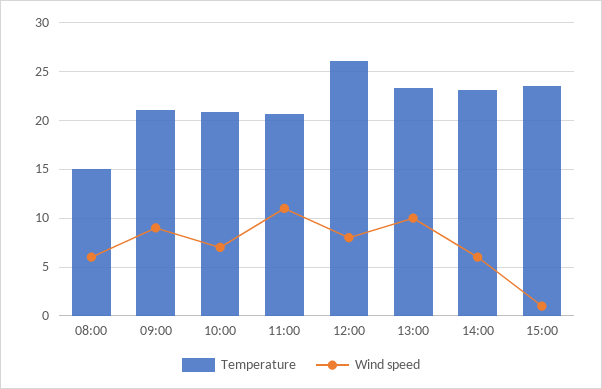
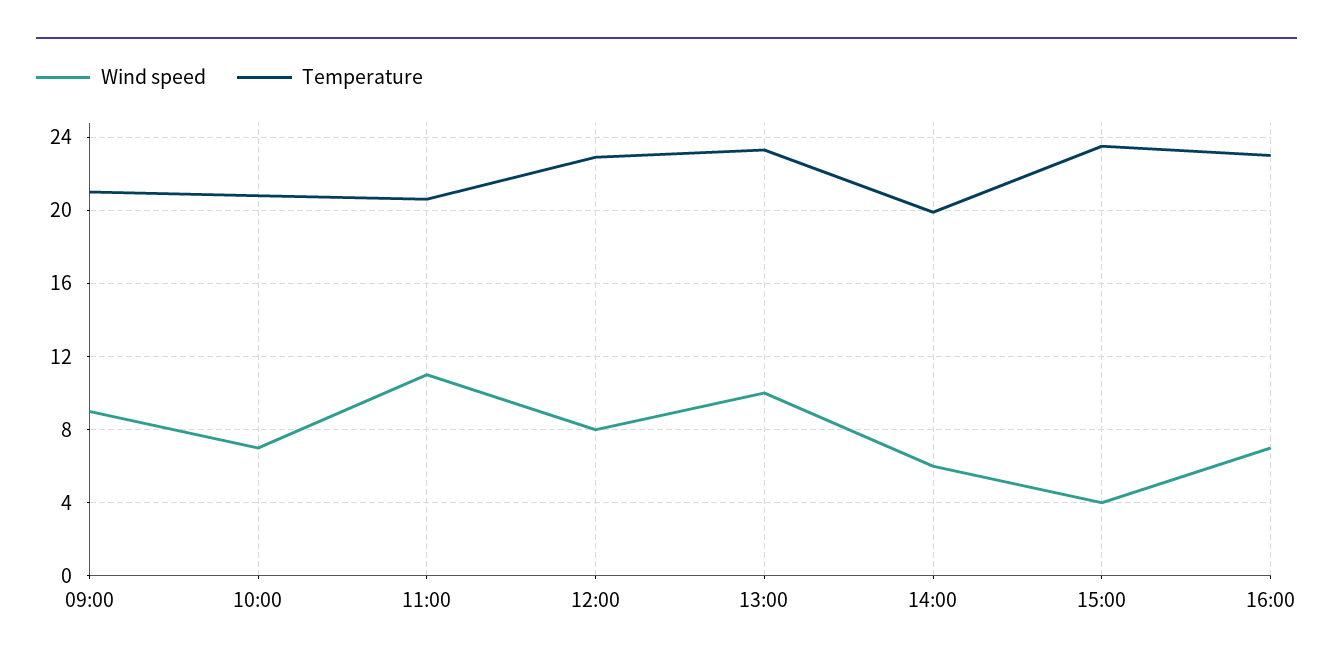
Temperature, 08:00: 15 -> none
Wind speed, 08:00: 6 -> none
Temperature, 12:00: 26 -> 23
Temperature, 14:00: 23 -> 20
Wind speed, 15:00: 1 -> 4
Wind speed, 16:00: none -> 7
Temperature, 16:00: none -> 23

